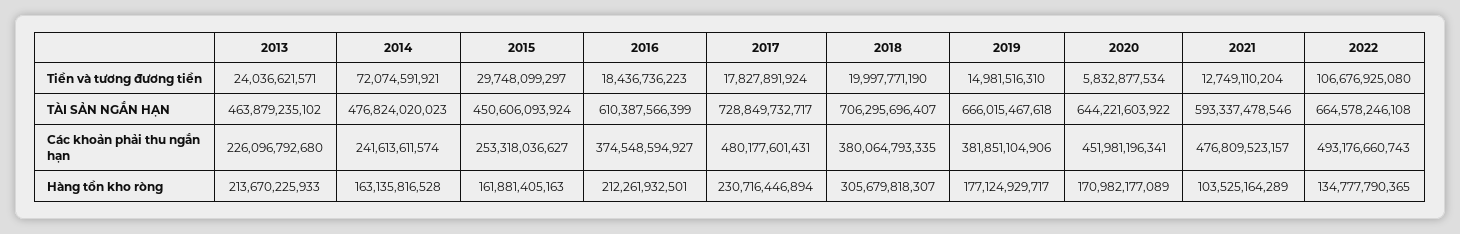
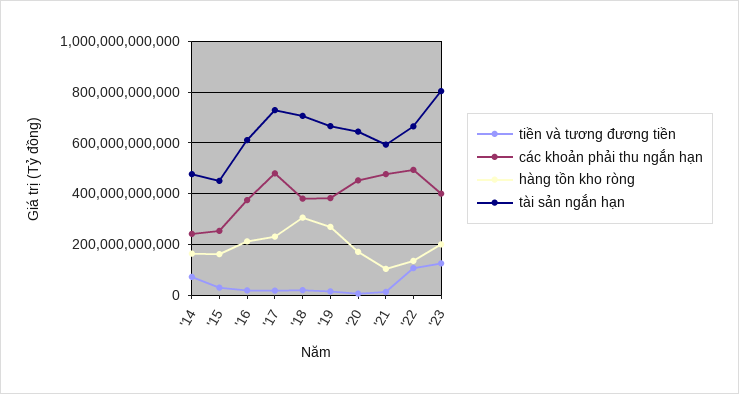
Tiền và tương đương tiền, 2013: 24036621571 -> none
TÀI SẢN NGẮN HẠN, 2013: 463879235102 -> none
Các khoản phải thu ngắn hạn, 2013: 226096792680 -> none
Hàng tồn kho ròng, 2013: 213670225933 -> none
Hàng tồn kho ròng, 2019: 177124929717 -> 275000000000
Tiền và tương đương tiền, '23: none -> 125000000000
Các khoản phải thu ngắn hạn, '23: none -> 400000000000
Hàng tồn kho ròng, '23: none -> 200000000000
TÀI SẢN NGẮN HẠN, '23: none -> 800000000000

